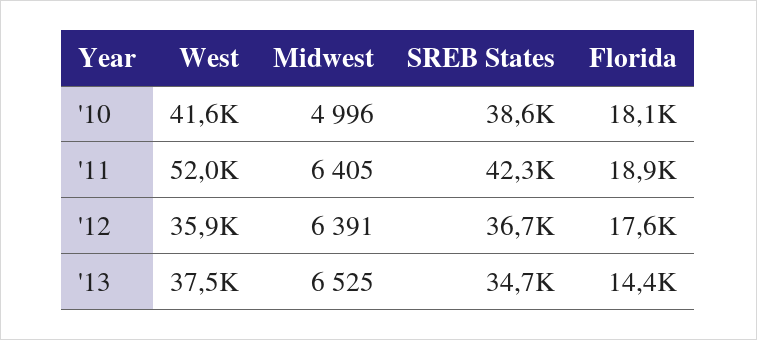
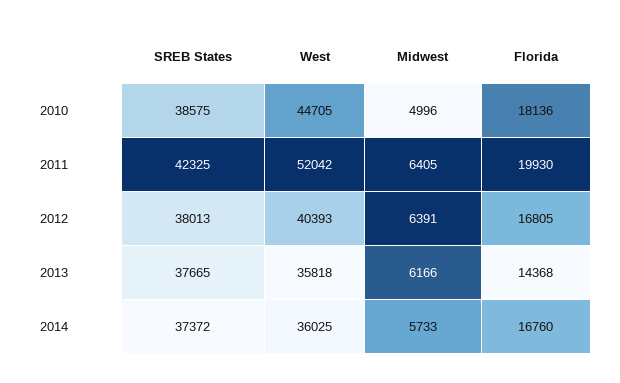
West, '10: 41600 -> 44705
Florida, '11: 18900 -> 19930
West, '12: 35900 -> 40393
SREB States, '12: 36700 -> 38013
Florida, '12: 17600 -> 16805
West, '13: 37500 -> 35818
Midwest, '13: 6525 -> 6166
SREB States, '13: 34700 -> 37665
SREB States, 2014: none -> 37372
West, 2014: none -> 36025
Midwest, 2014: none -> 5733
Florida, 2014: none -> 16760

